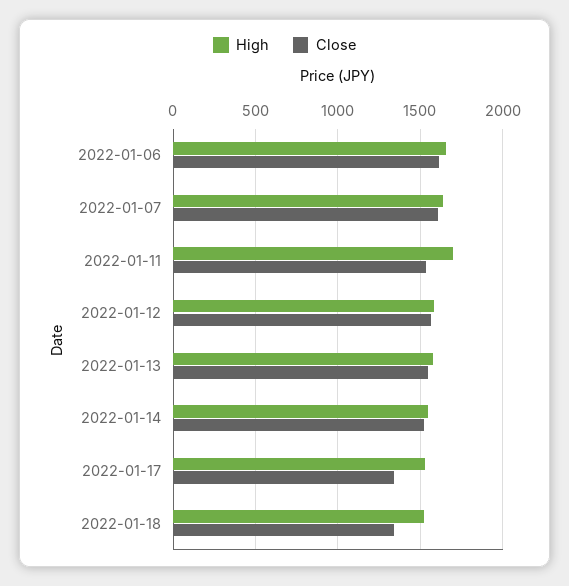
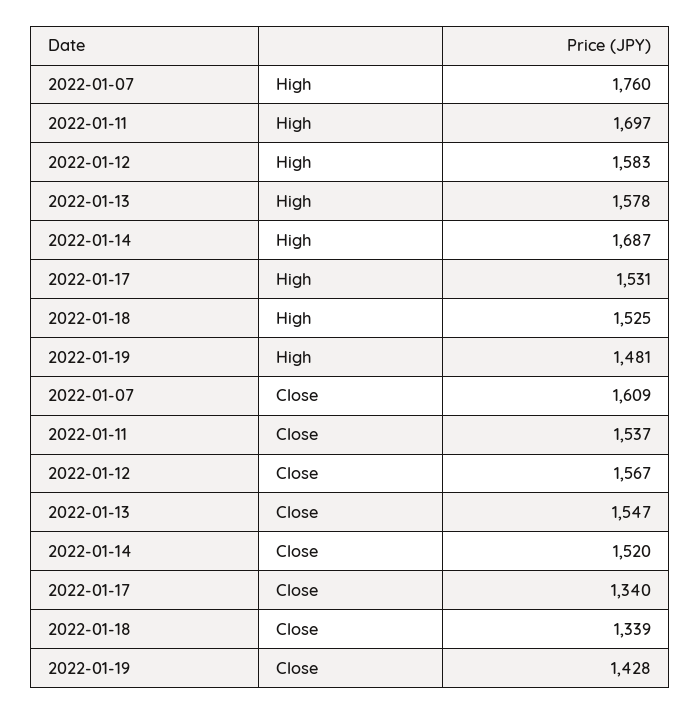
High, 2022-01-06: 1650 -> none
Close, 2022-01-06: 1600 -> none
High, 2022-01-07: 1650 -> 1760
High, 2022-01-14: 1550 -> 1687
High, 2022-01-19: none -> 1481
Close, 2022-01-19: none -> 1428

